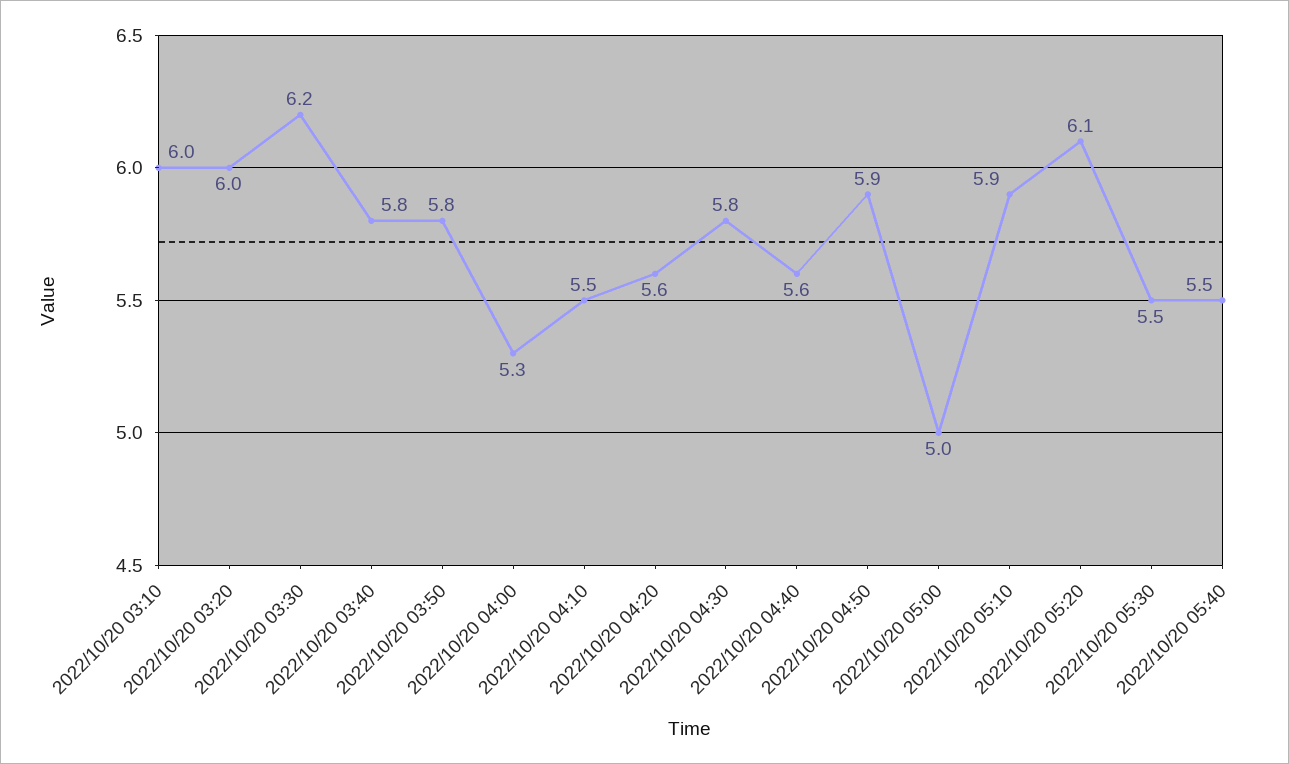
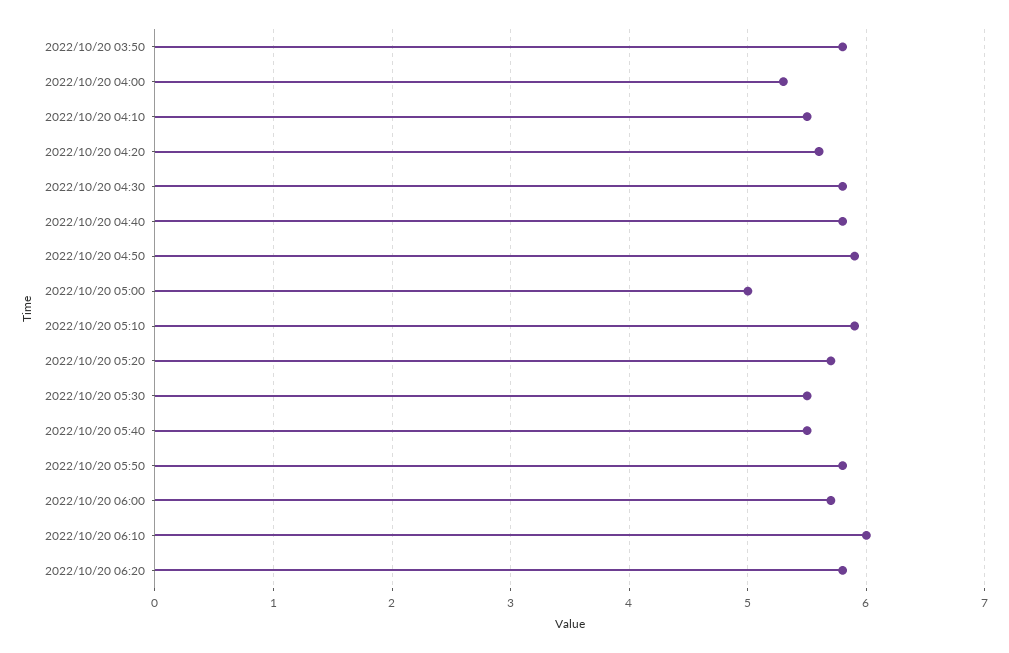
2022/10/20 03:10: 6 -> none
2022/10/20 03:20: 6 -> none
2022/10/20 03:30: 6.2 -> none
2022/10/20 03:40: 5.8 -> none
2022/10/20 04:40: 5.6 -> 5.8
2022/10/20 05:20: 6.1 -> 5.7
2022/10/20 05:50: none -> 5.8
2022/10/20 06:00: none -> 5.7
2022/10/20 06:10: none -> 6
2022/10/20 06:20: none -> 5.8

